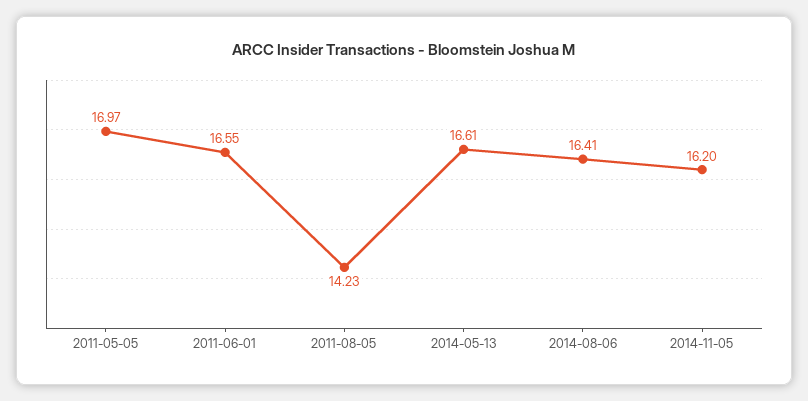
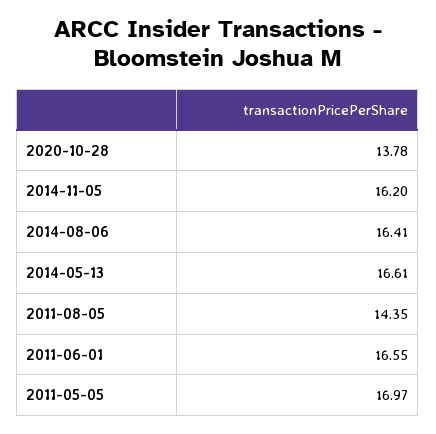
2011-08-05: 14.23 -> 14.35
2020-10-28: none -> 13.78

